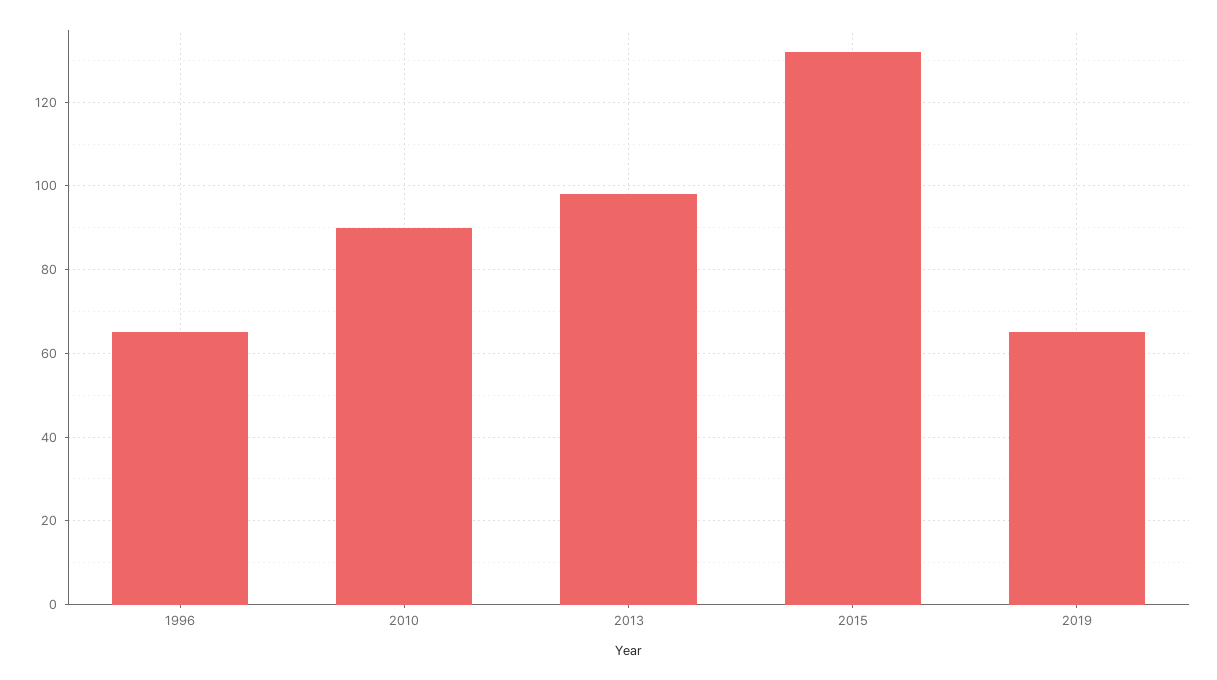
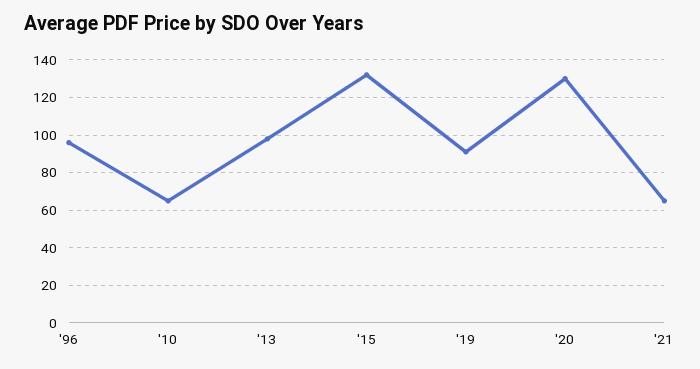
1996: 65 -> 95
2010: 90 -> 65
2019: 65 -> 90
'20: none -> 130
'21: none -> 65

